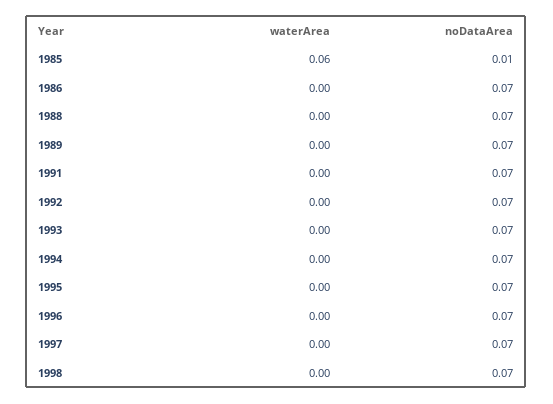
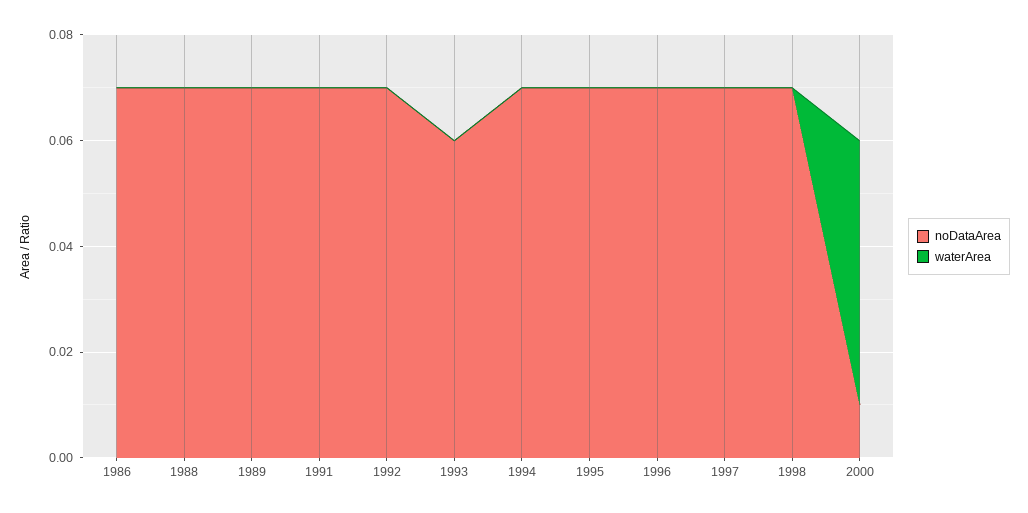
waterArea, 1985: 0.06 -> none
noDataArea, 1985: 0.01 -> none
noDataArea, 1993: 0.07 -> 0.06
noDataArea, 2000: none -> 0.01
waterArea, 2000: none -> 0.05

